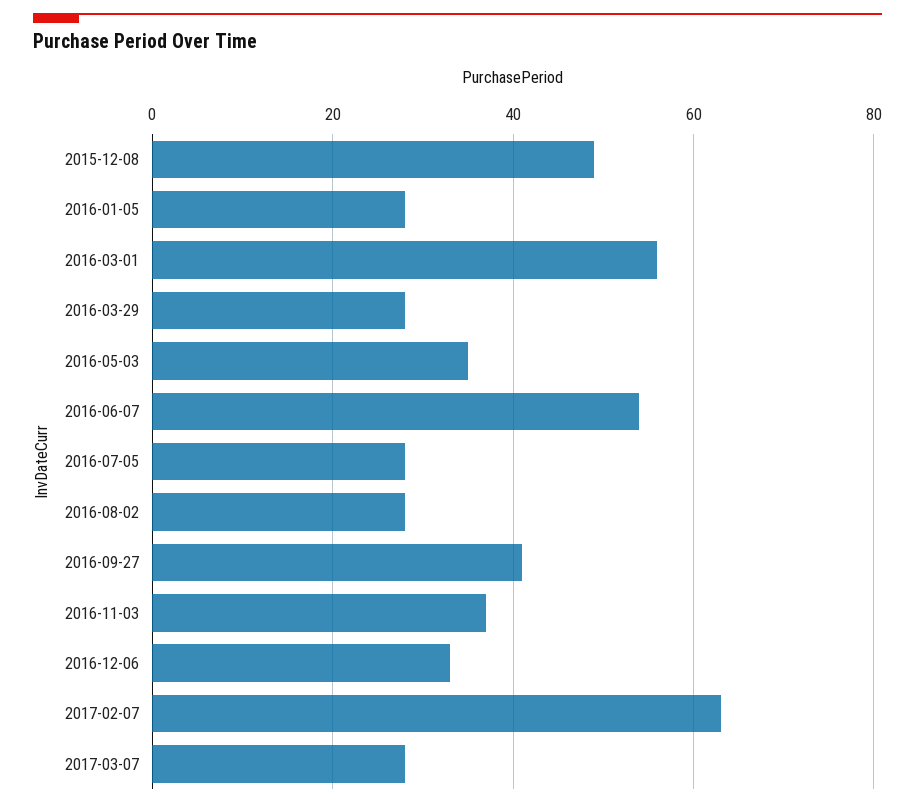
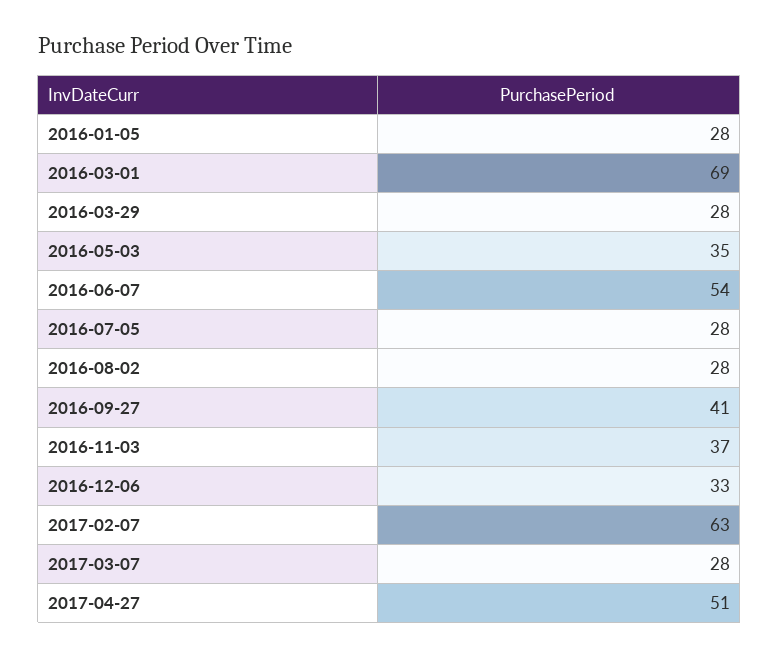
2015-12-08: 50 -> none
2016-03-01: 55 -> 69
2017-04-27: none -> 51

